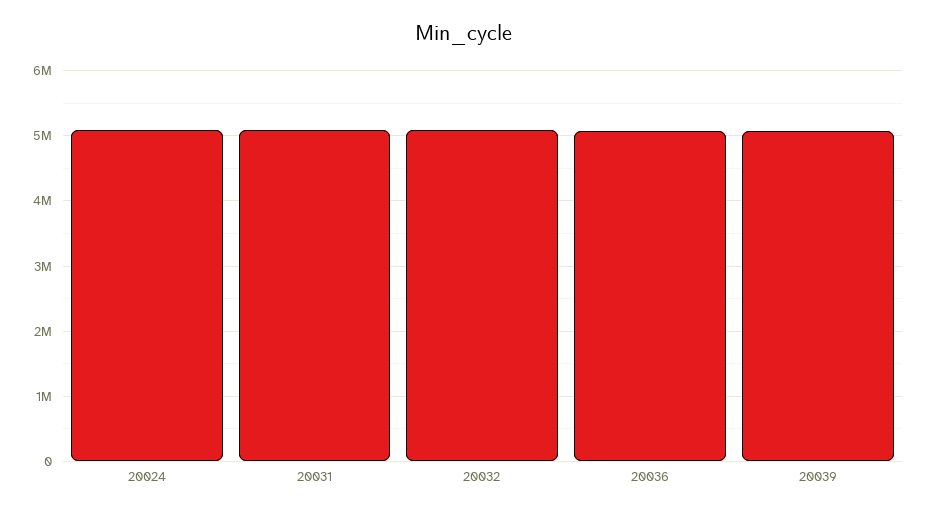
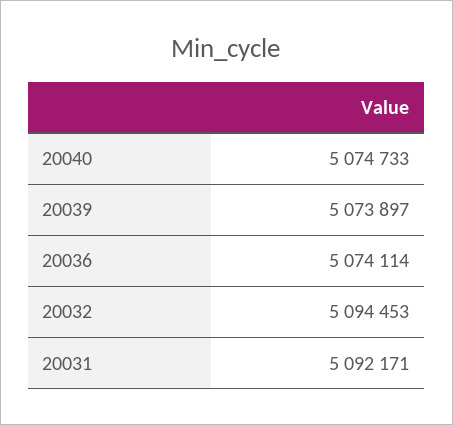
20024: 5100000 -> none
20040: none -> 5074733

